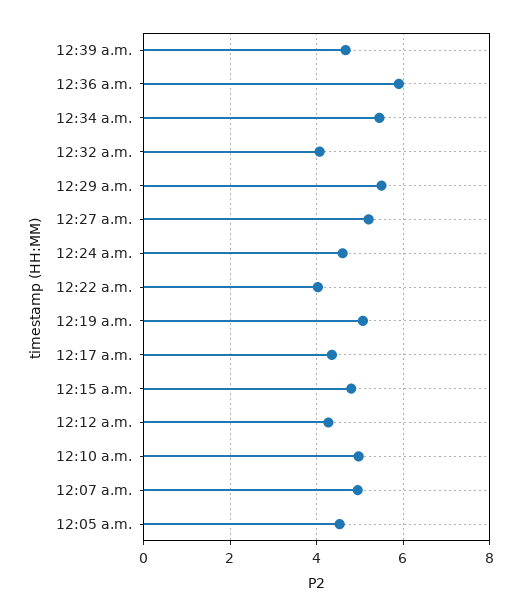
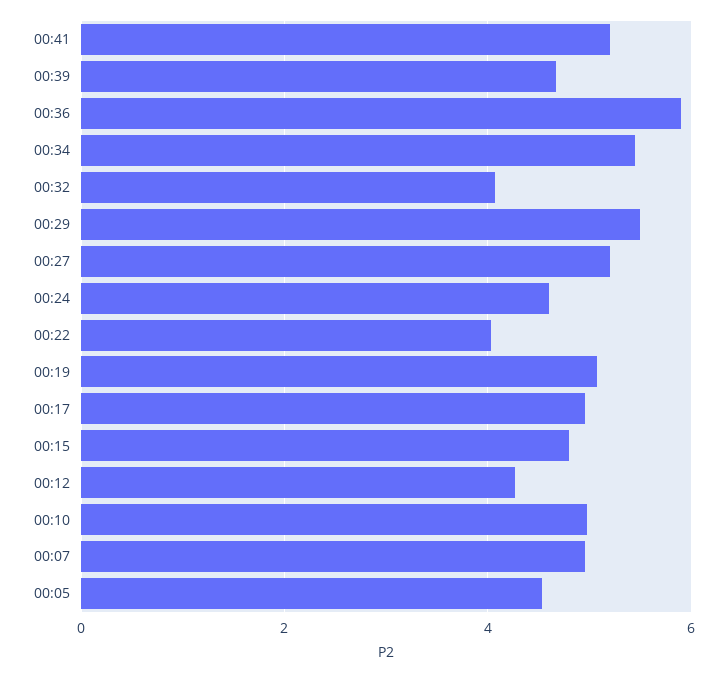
12:17 a.m.: 4.4 -> 5
00:41: none -> 5.2

